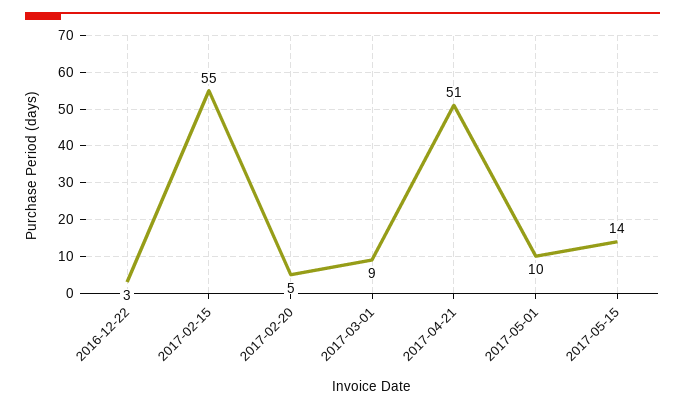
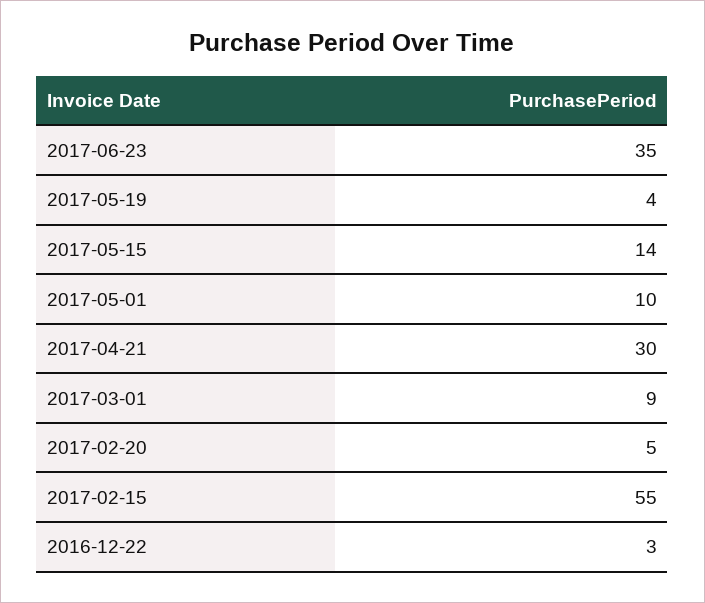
2017-04-21: 51 -> 30
2017-06-23: none -> 35
2017-05-19: none -> 4

